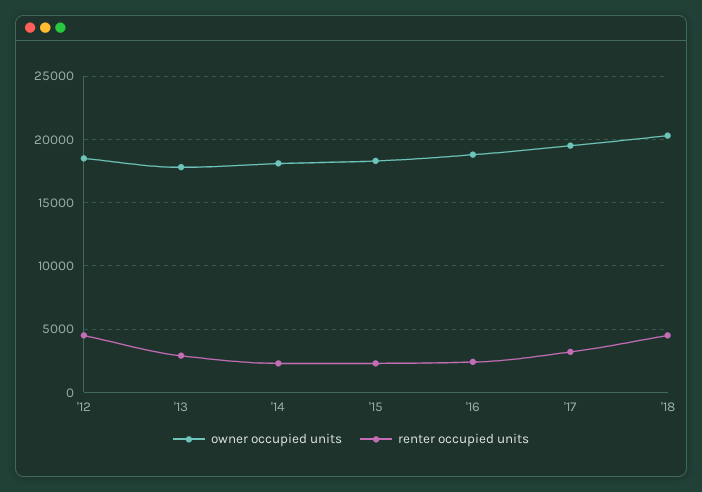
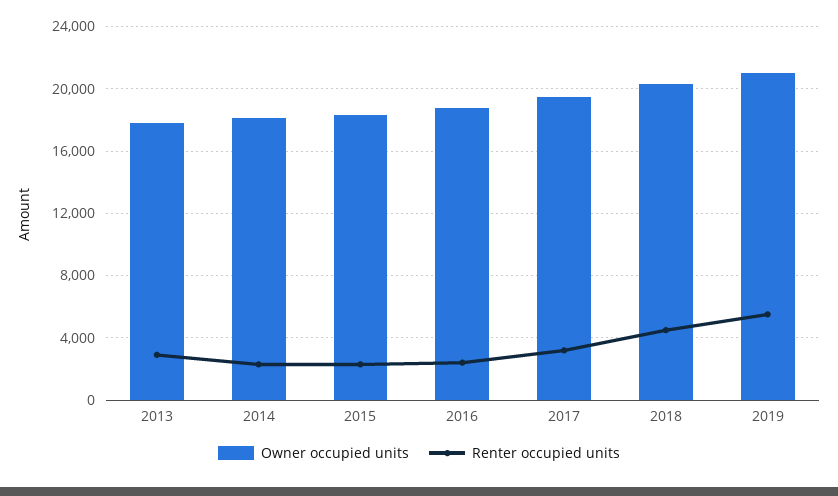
owner occupied units, '12: 18500 -> none
renter occupied units, '12: 4500 -> none
owner occupied units, 2019: none -> 21000
renter occupied units, 2019: none -> 5500

